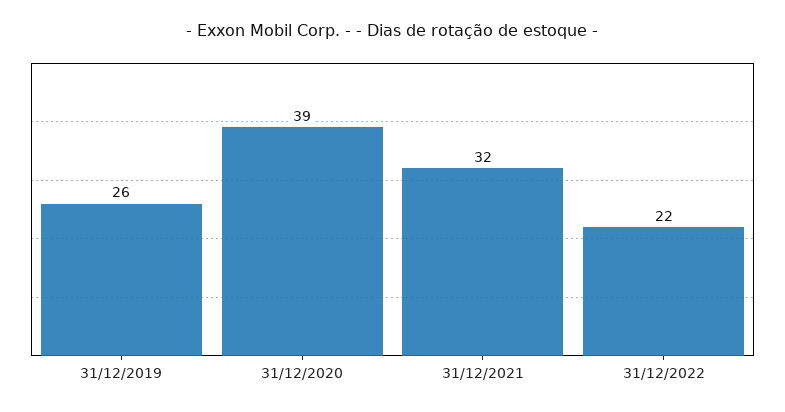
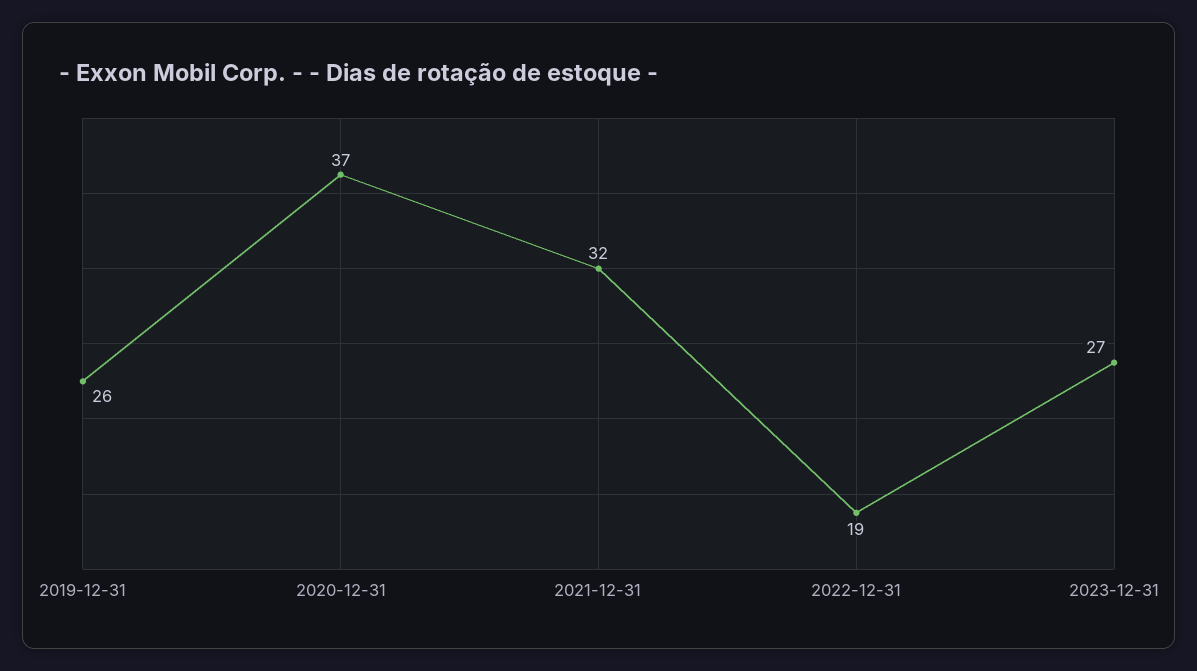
31/12/2020: 39 -> 37
31/12/2022: 22 -> 19
2023-12-31: none -> 27

